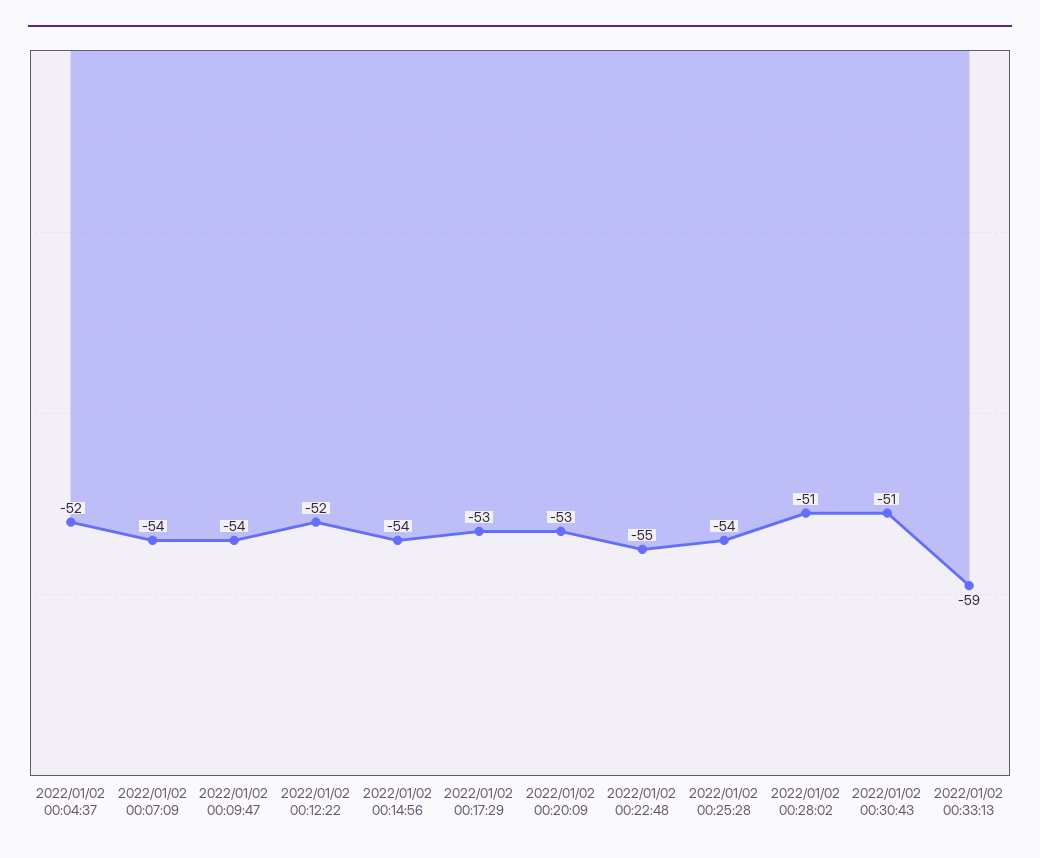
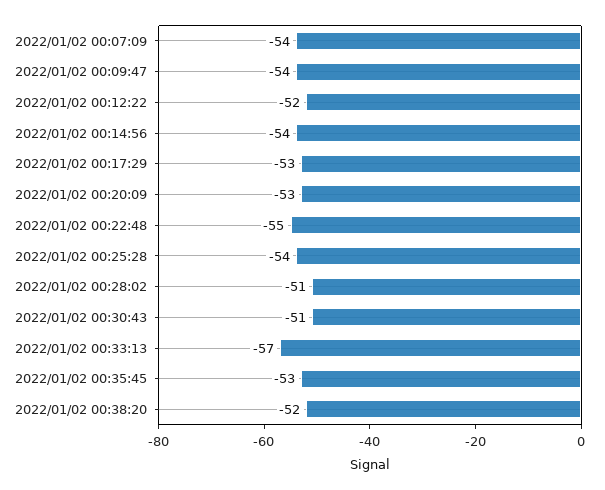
2022/01/02 00:04:37: -52 -> none
2022/01/02 00:33:13: -59 -> -57
2022/01/02 00:35:45: none -> -53
2022/01/02 00:38:20: none -> -52

